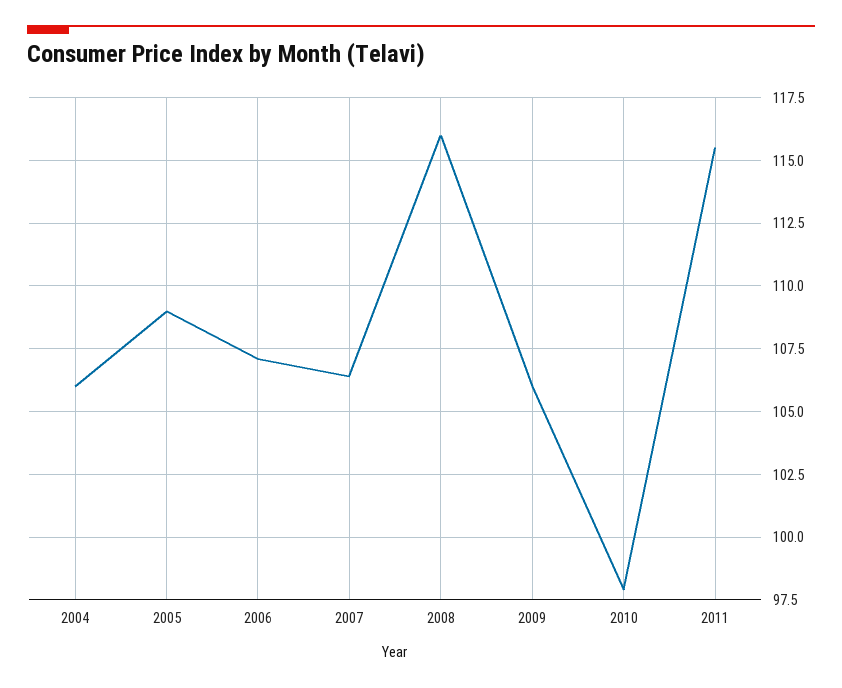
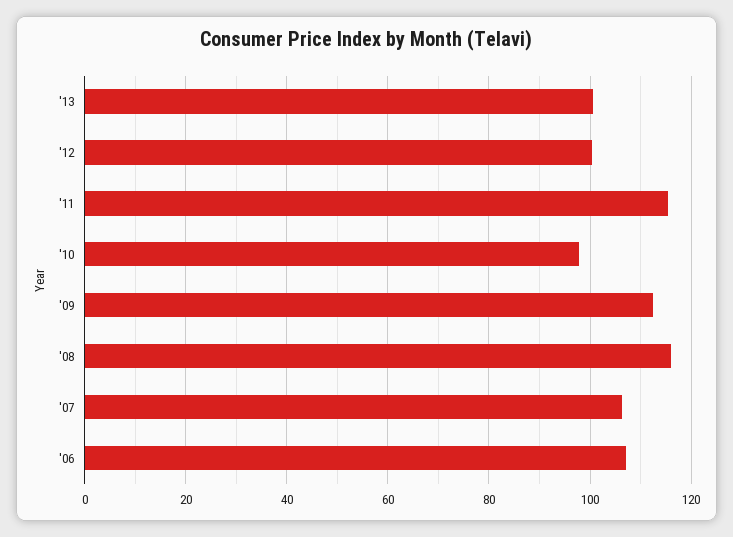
2004: 106 -> none
2005: 109 -> none
2009: 106 -> 112
'13: none -> 100
'12: none -> 100

